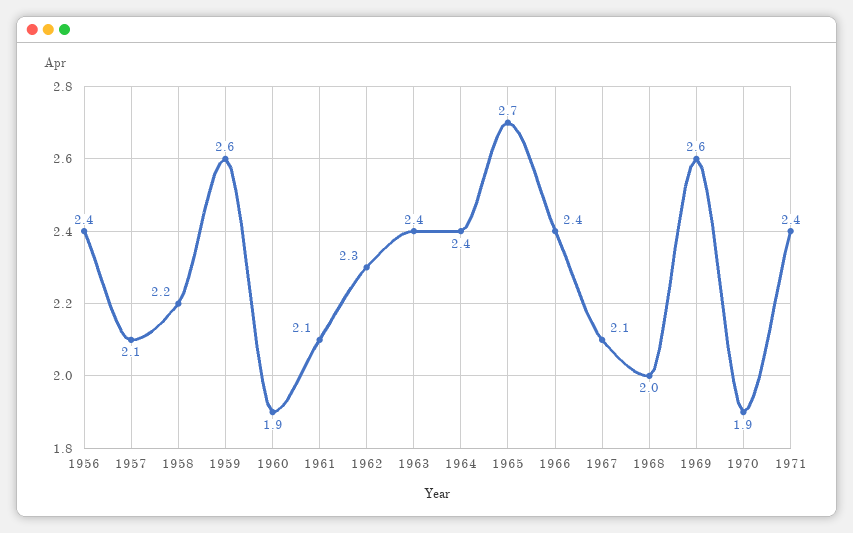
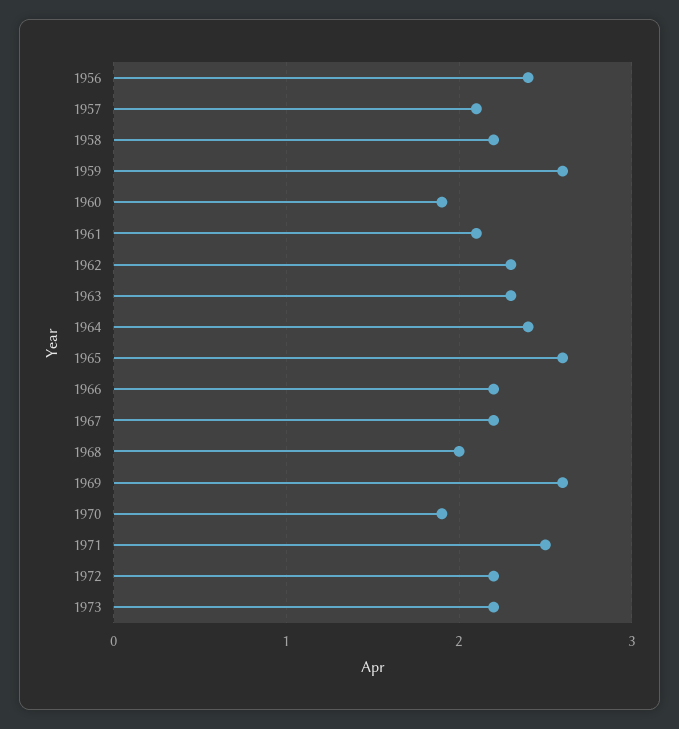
1963: 2.4 -> 2.3
1965: 2.7 -> 2.6
1966: 2.4 -> 2.2
1967: 2.1 -> 2.2
1971: 2.4 -> 2.5
1972: none -> 2.2
1973: none -> 2.2

